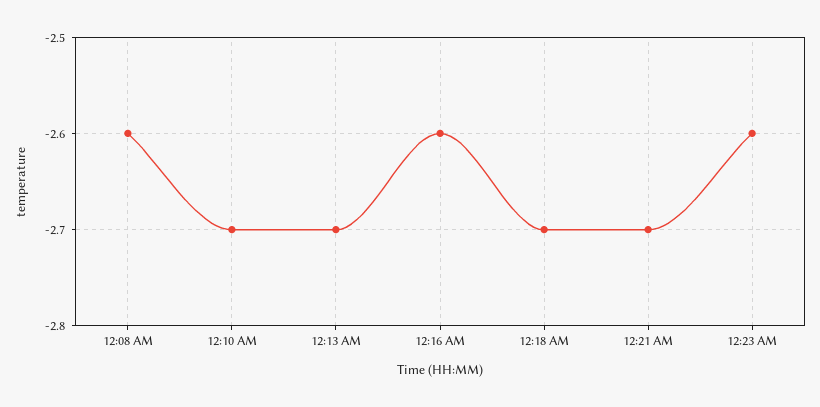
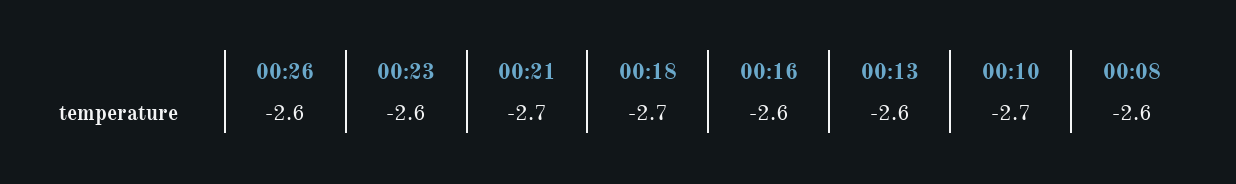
12:13 AM: -2.7 -> -2.6
00:26: none -> -2.6

